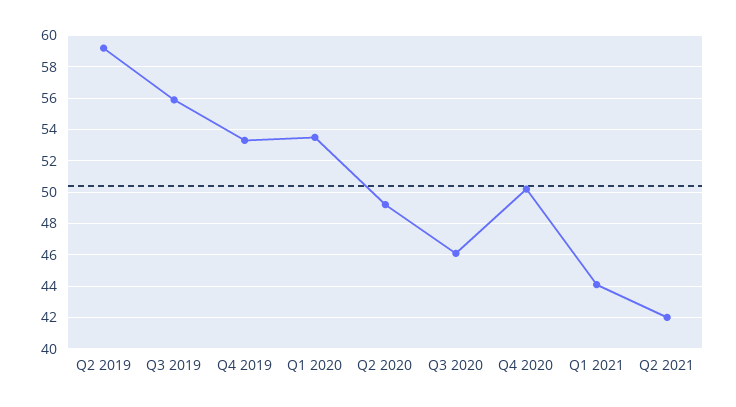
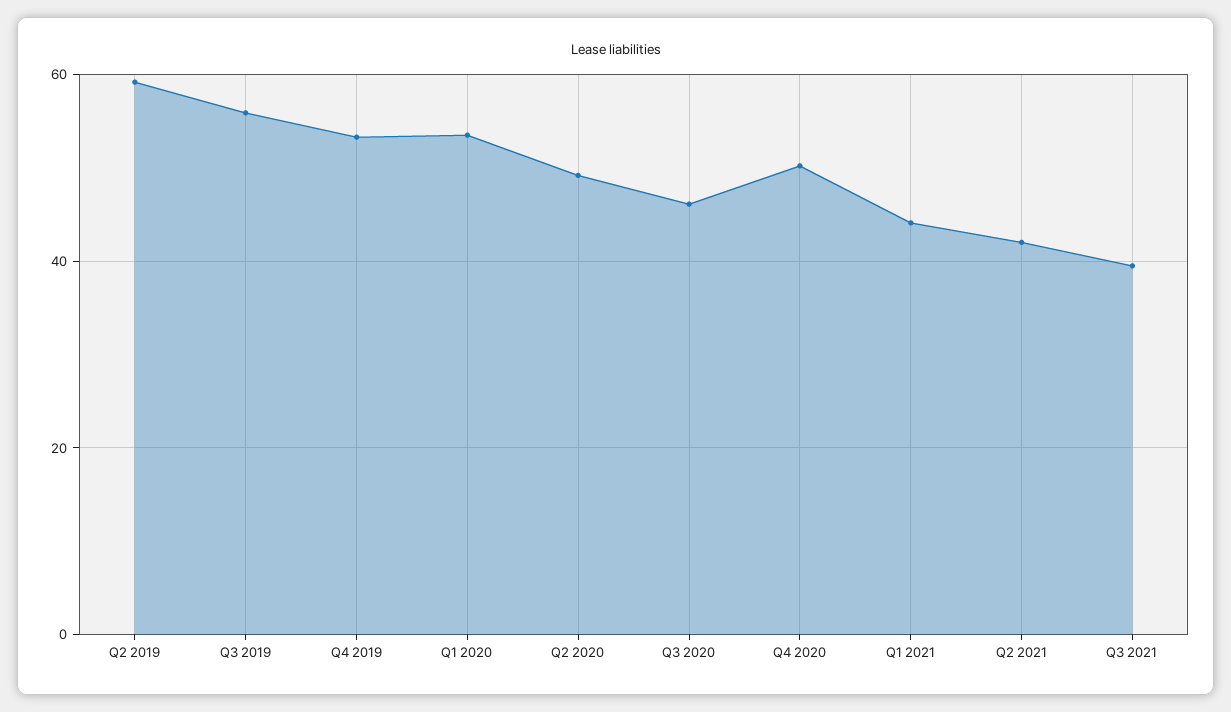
Q3 2021: none -> 40

